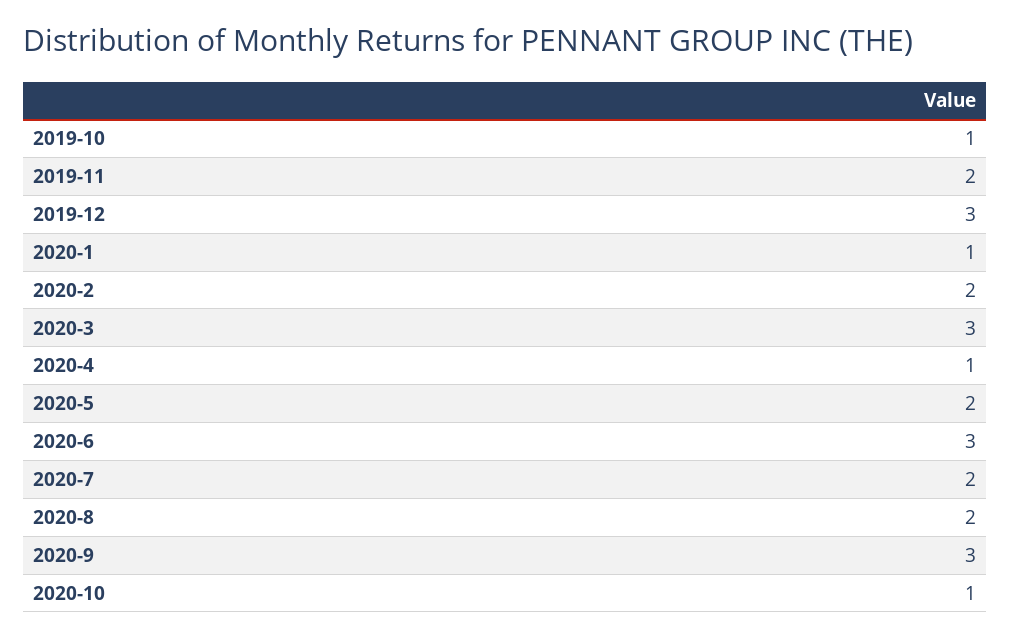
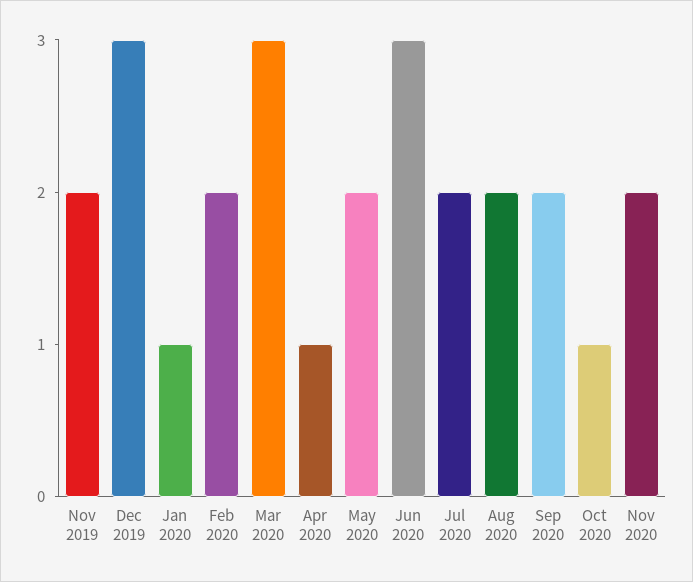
2019-10: 1 -> none
2020-9: 3 -> 2
Nov 2020: none -> 2

